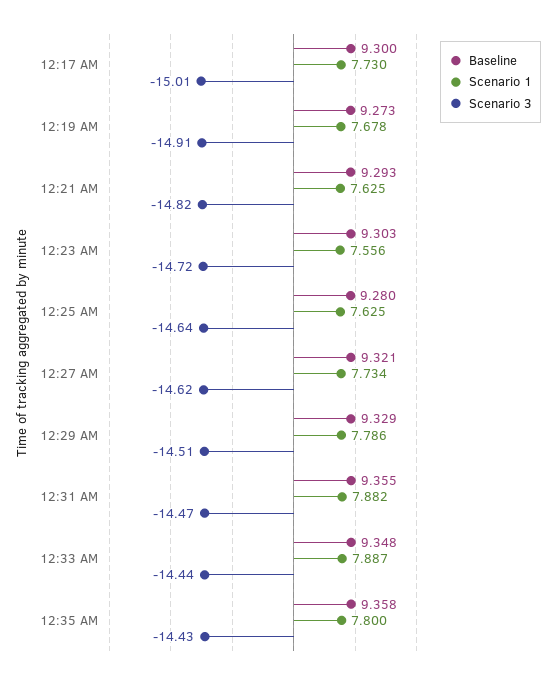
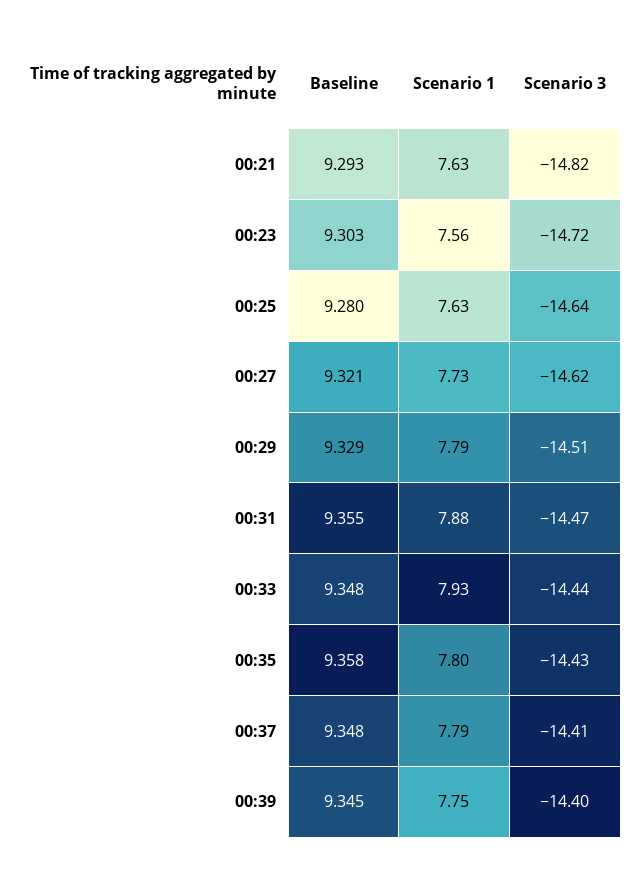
Baseline, 12:17 AM: 9.3 -> none
Scenario 1, 12:17 AM: 7.73 -> none
Scenario 3, 12:17 AM: -15.01 -> none
Baseline, 12:19 AM: 9.273 -> none
Scenario 1, 12:19 AM: 7.678 -> none
Scenario 3, 12:19 AM: -14.91 -> none
Scenario 1, 12:33 AM: 7.887 -> 7.93
Baseline, 00:37: none -> 9.348
Scenario 1, 00:37: none -> 7.79
Scenario 3, 00:37: none -> -14.41
Baseline, 00:39: none -> 9.345
Scenario 1, 00:39: none -> 7.75
Scenario 3, 00:39: none -> -14.4

